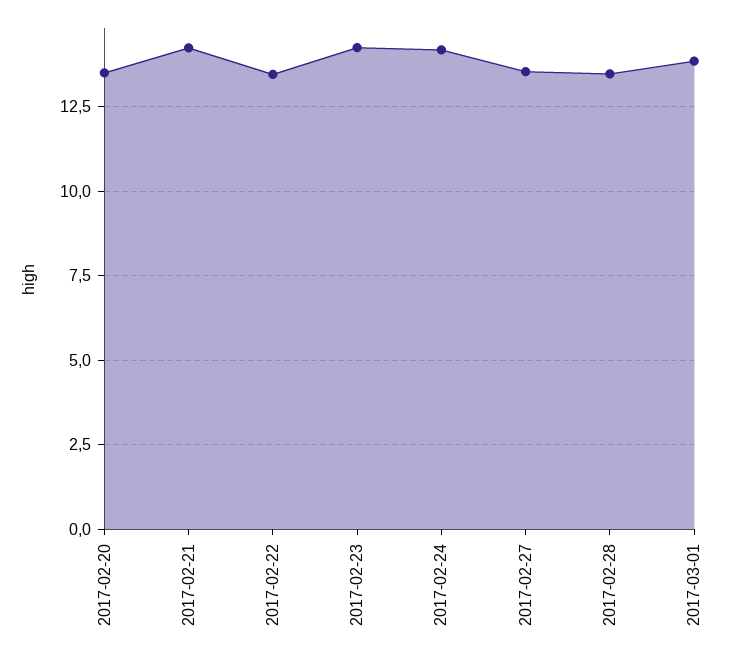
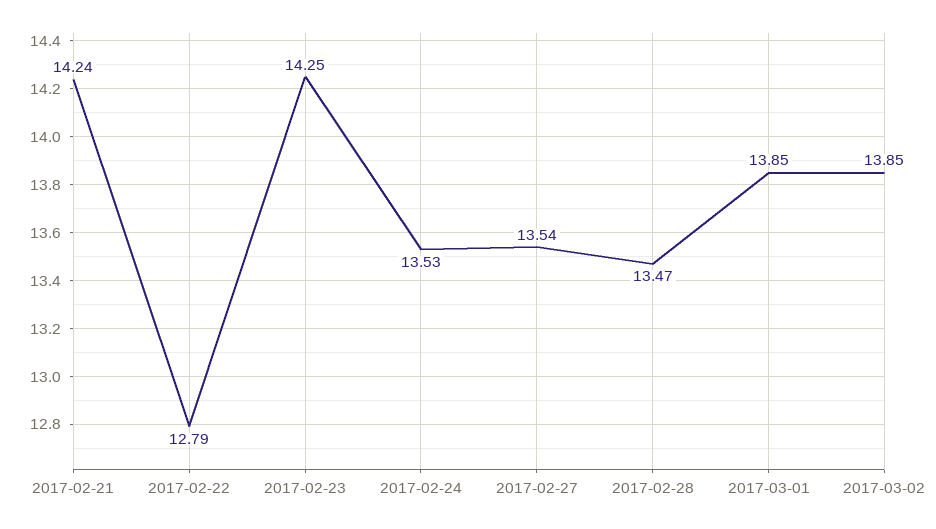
2017-02-20: 13.5 -> none
2017-02-22: 13.5 -> 12.79
2017-02-24: 14.25 -> 13.53
2017-03-02: none -> 13.85

